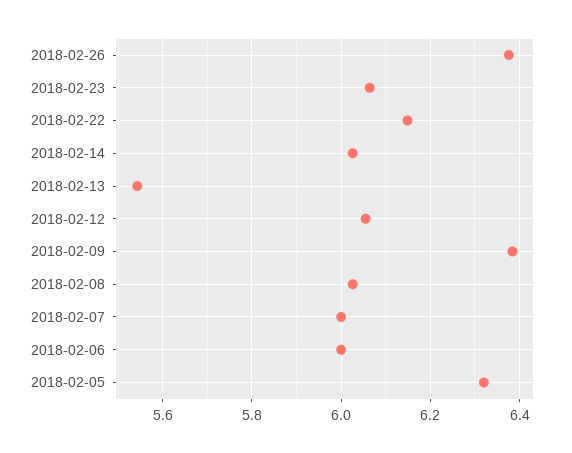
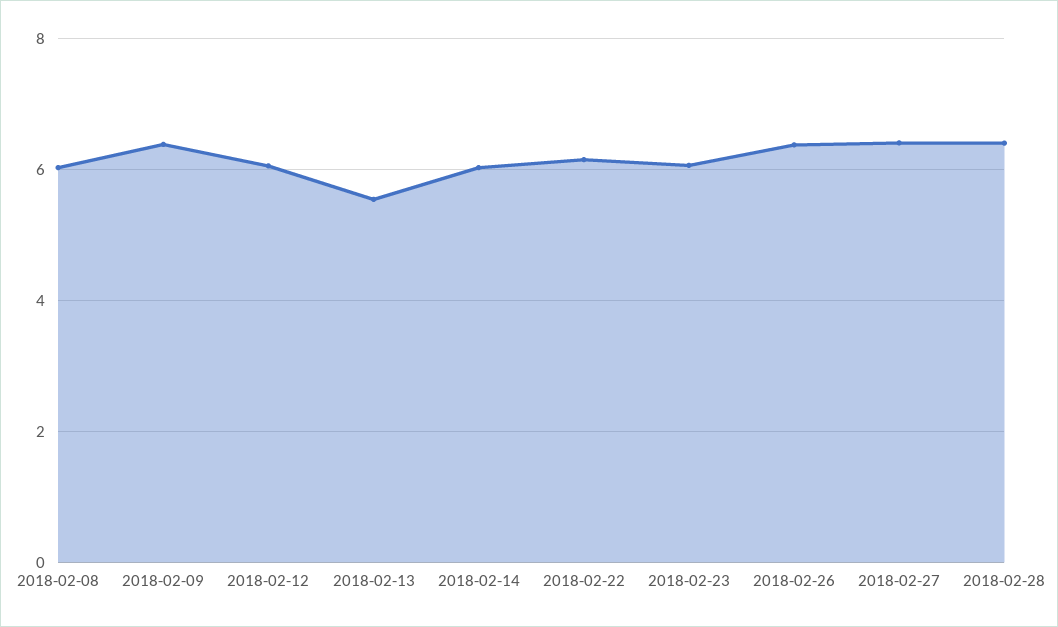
2018-02-07: 6 -> none
2018-02-06: 6 -> none
2018-02-05: 6.32 -> none
2018-02-27: none -> 6.4
2018-02-28: none -> 6.4

